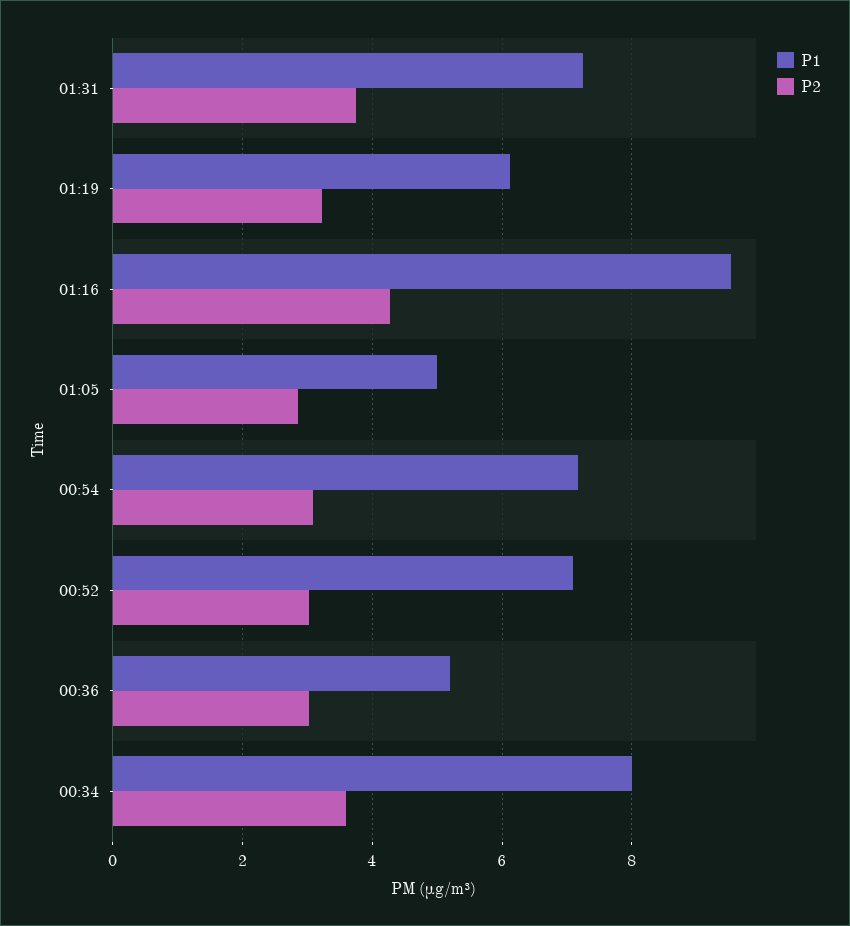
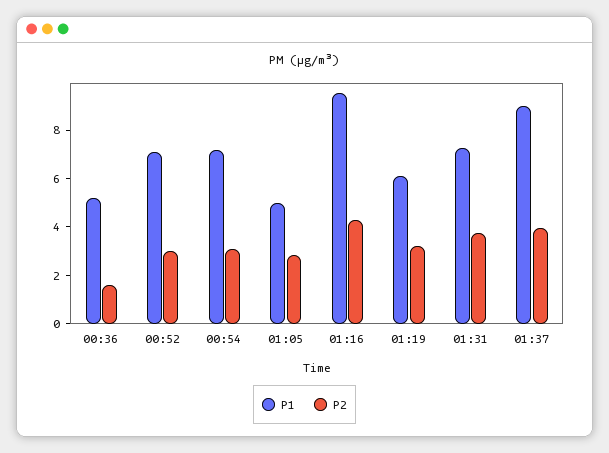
P2, 00:36: 3 -> 1.5
P1, 00:34: 8 -> none
P2, 00:34: 3.6 -> none
P1, 01:37: none -> 9
P2, 01:37: none -> 4

